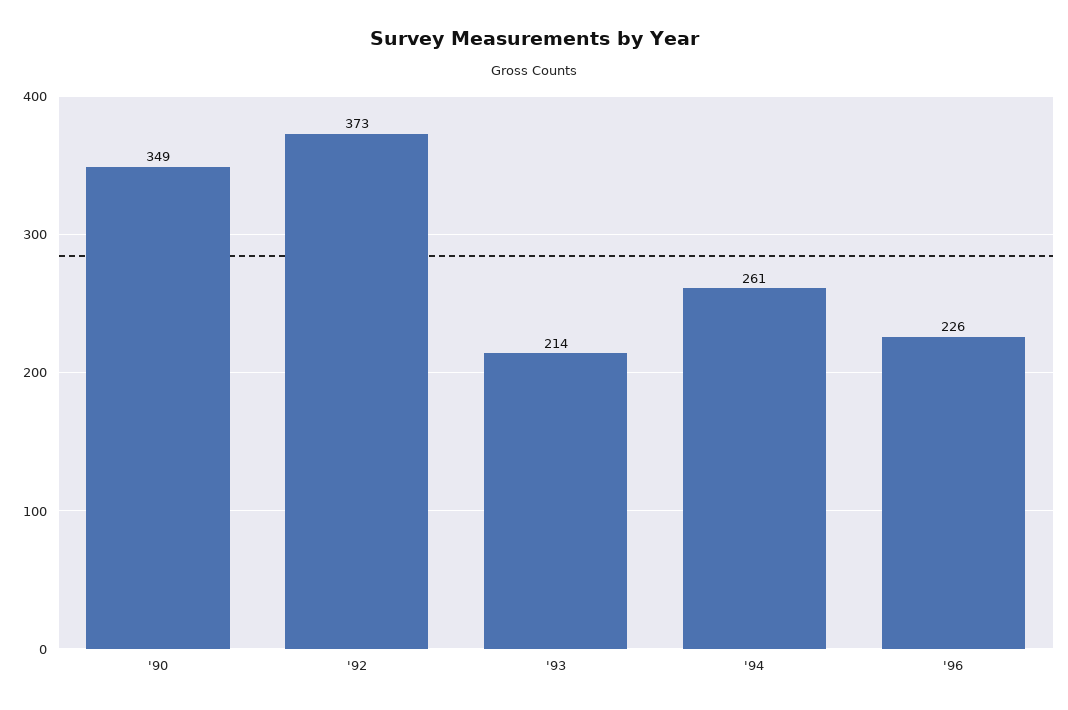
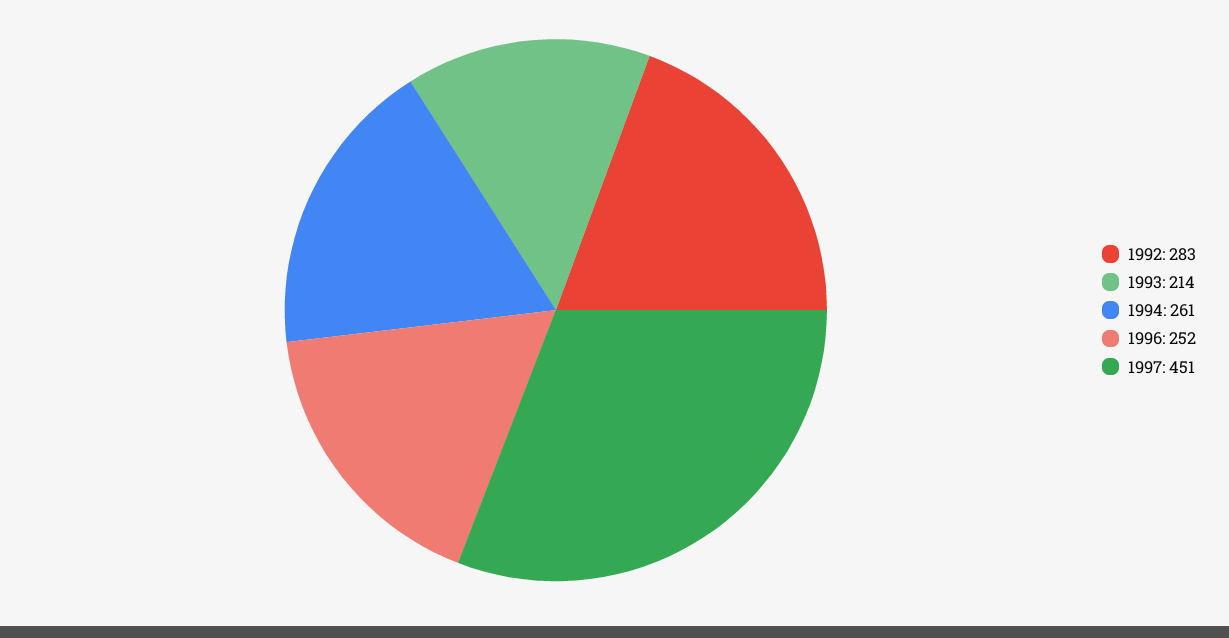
'90: 349 -> none
'92: 373 -> 283
'96: 226 -> 252
1997: none -> 451

